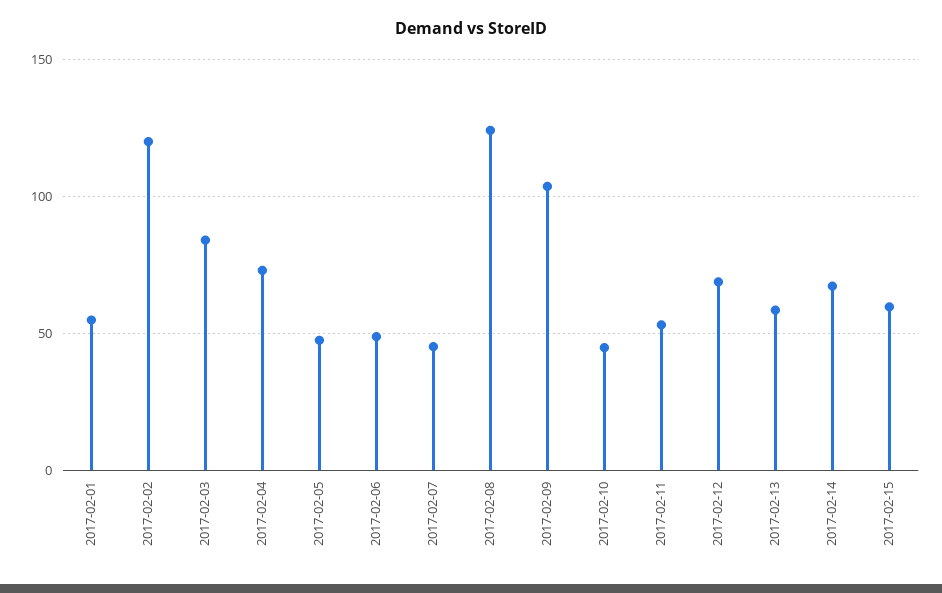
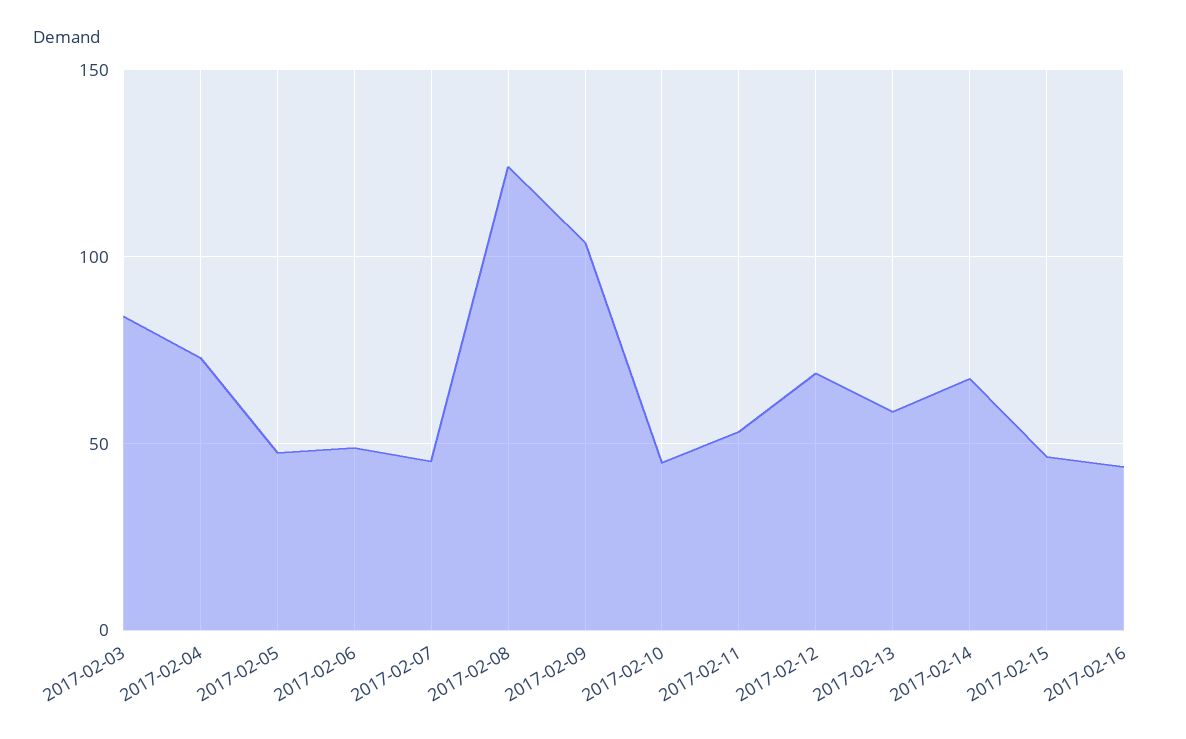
2017-02-01: 55 -> none
2017-02-02: 120 -> none
2017-02-15: 60 -> 45
2017-02-16: none -> 45

